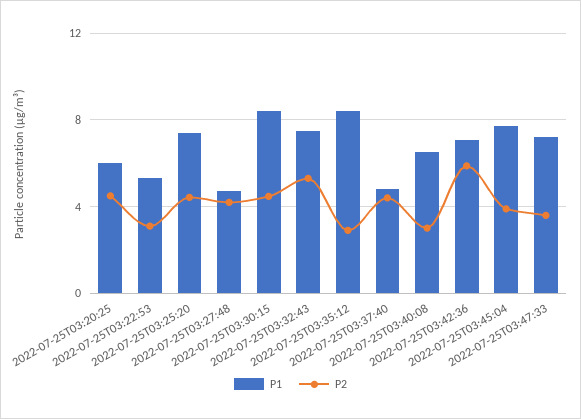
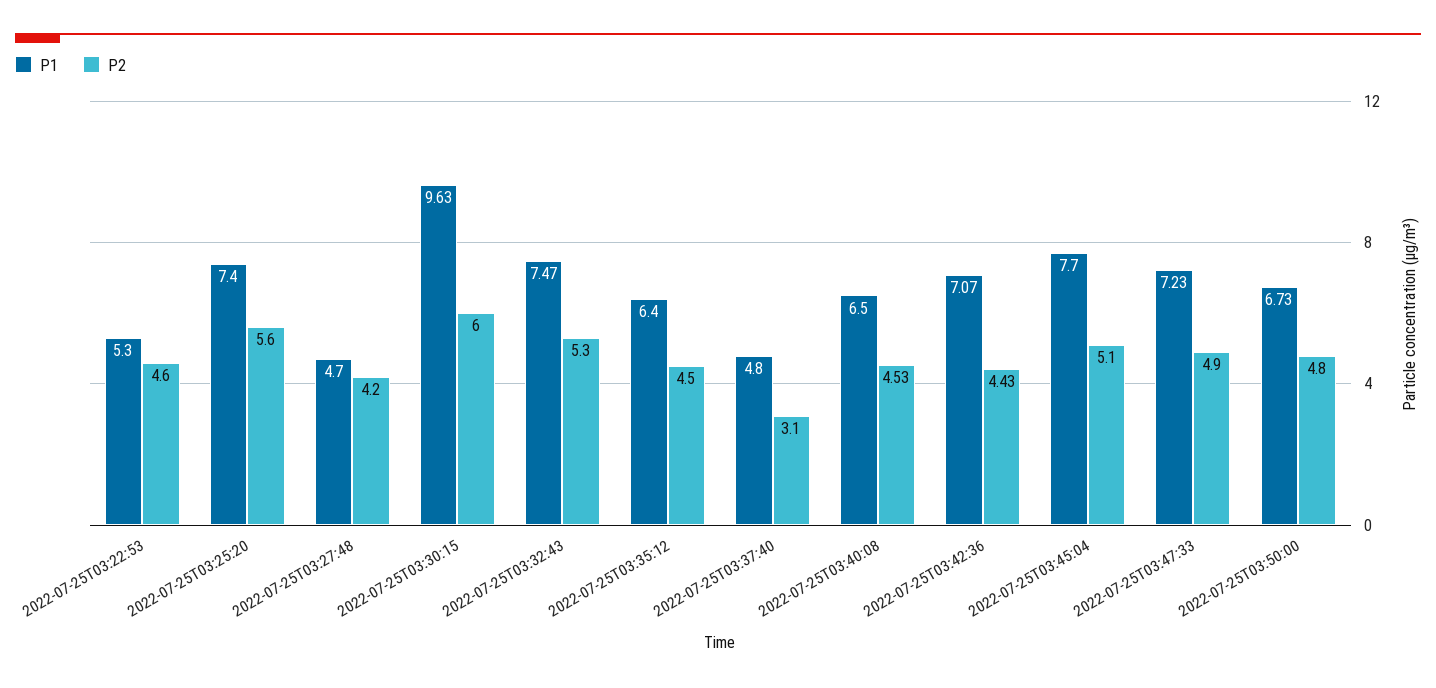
P1, 2022-07-25T03:20:25: 6 -> none
P2, 2022-07-25T03:20:25: 4.5 -> none
P2, 2022-07-25T03:22:53: 3 -> 4.6
P2, 2022-07-25T03:25:20: 4.5 -> 5.6
P1, 2022-07-25T03:30:15: 8.5 -> 9.63
P2, 2022-07-25T03:30:15: 4.5 -> 6
P1, 2022-07-25T03:35:12: 8.5 -> 6.4
P2, 2022-07-25T03:35:12: 3 -> 4.5
P2, 2022-07-25T03:37:40: 4.5 -> 3.1
P2, 2022-07-25T03:40:08: 3 -> 4.53
P2, 2022-07-25T03:42:36: 6 -> 4.43
P2, 2022-07-25T03:45:04: 4 -> 5.1
P2, 2022-07-25T03:47:33: 3.5 -> 4.9
P1, 2022-07-25T03:50:00: none -> 6.73
P2, 2022-07-25T03:50:00: none -> 4.8

